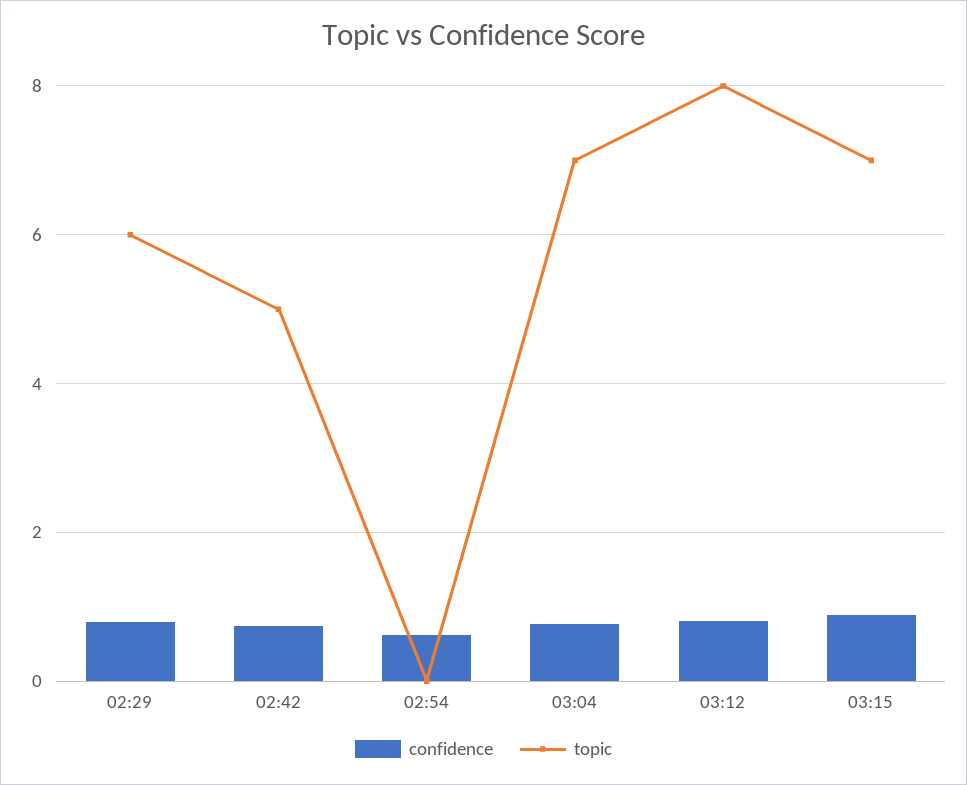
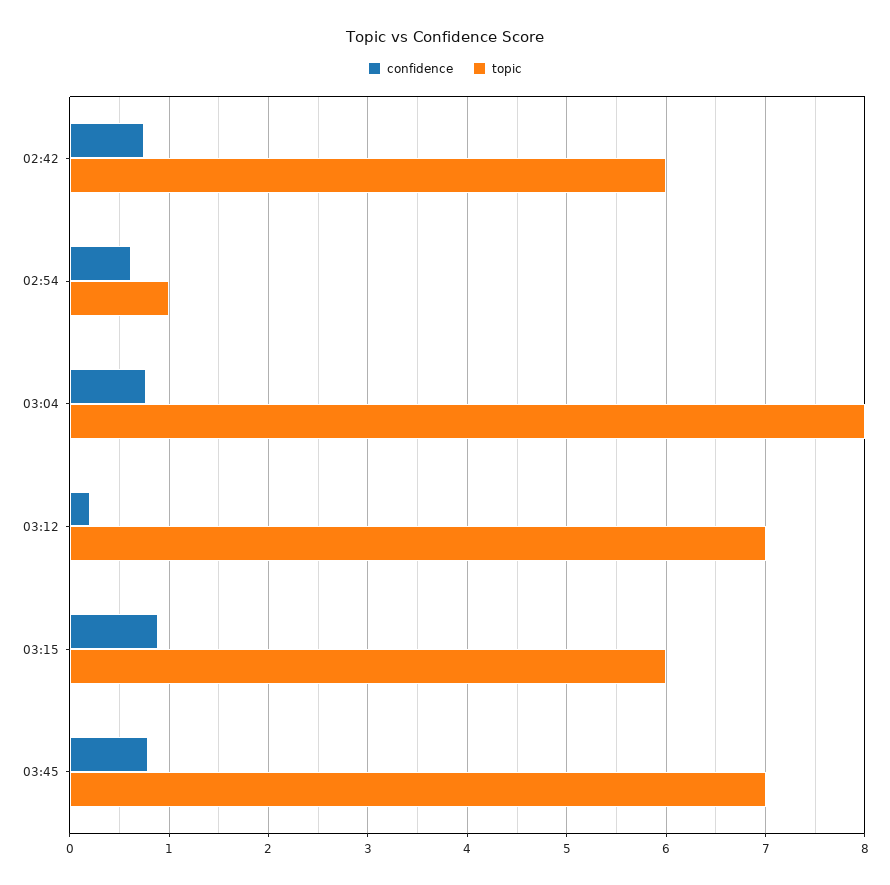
confidence, 02:29: 0.8 -> none
topic, 02:29: 6 -> none
topic, 02:42: 5 -> 6
topic, 02:54: 0 -> 1
topic, 03:04: 7 -> 8
confidence, 03:12: 0.8 -> 0.2
topic, 03:12: 8 -> 7
topic, 03:15: 7 -> 6
confidence, 03:45: none -> 0.8
topic, 03:45: none -> 7

